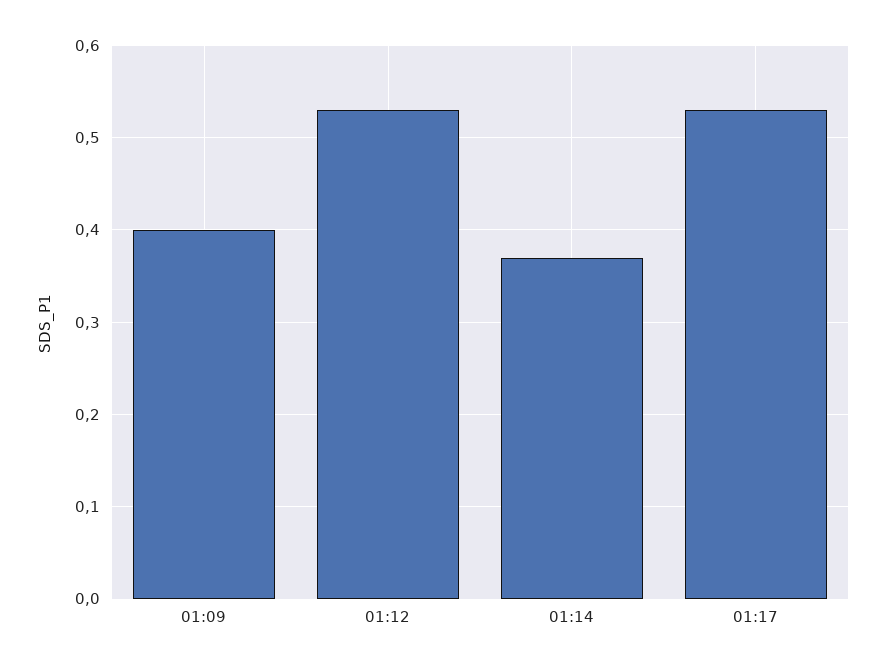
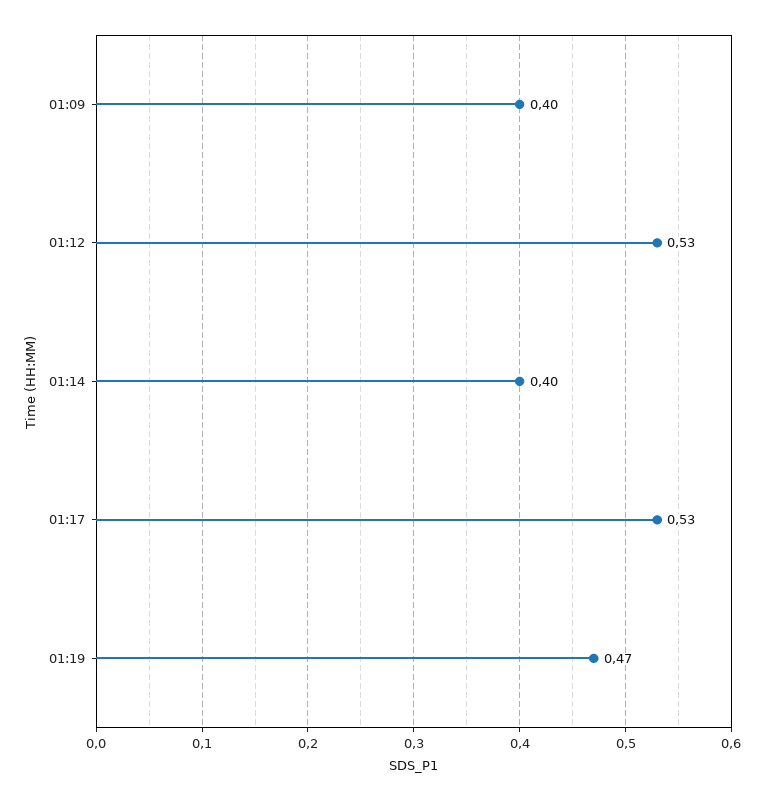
01:14: 0.37 -> 0.4
01:19: none -> 0.47

